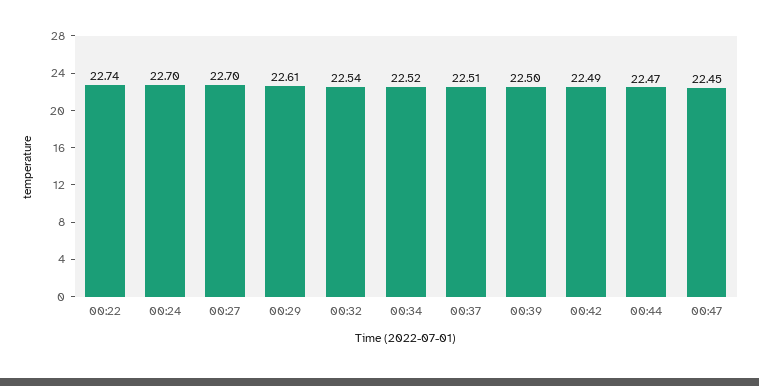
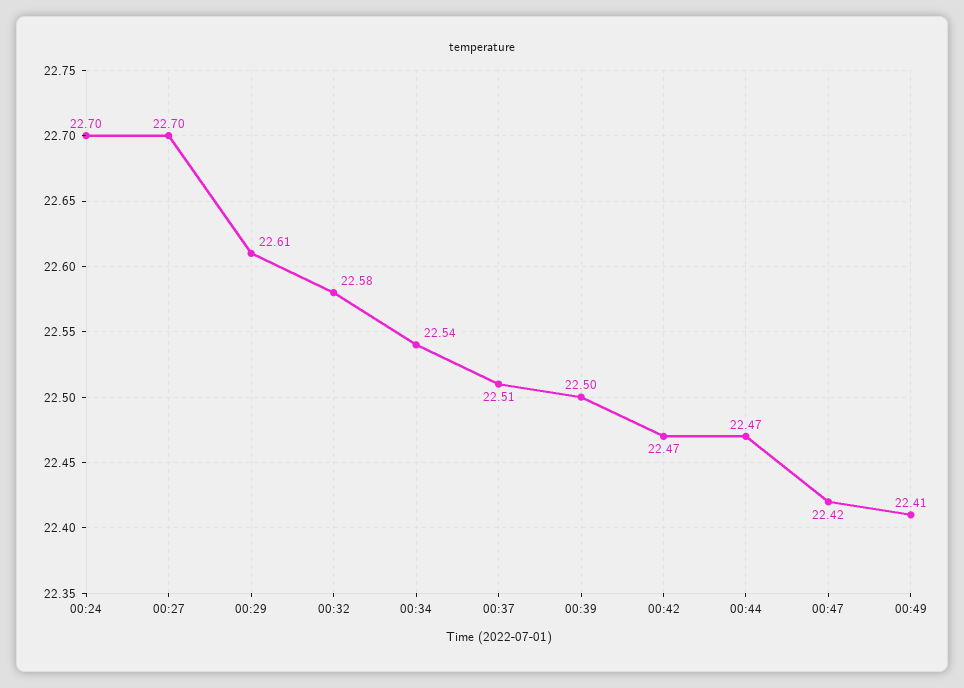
00:22: 22.74 -> none
00:32: 22.54 -> 22.58
00:34: 22.52 -> 22.54
00:42: 22.49 -> 22.47
00:47: 22.45 -> 22.42
00:49: none -> 22.41

